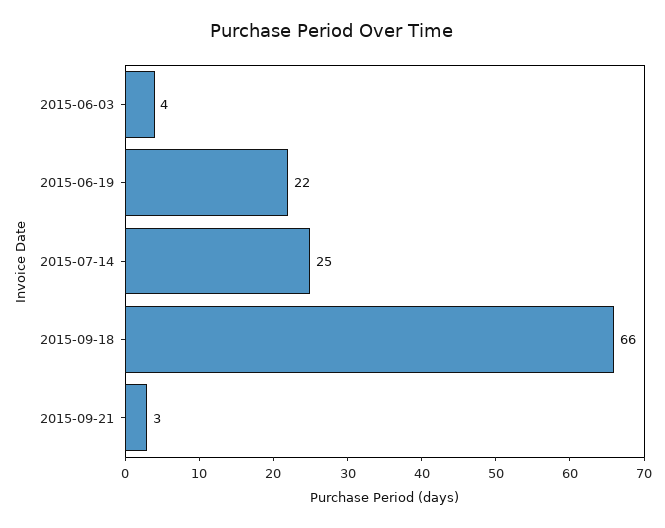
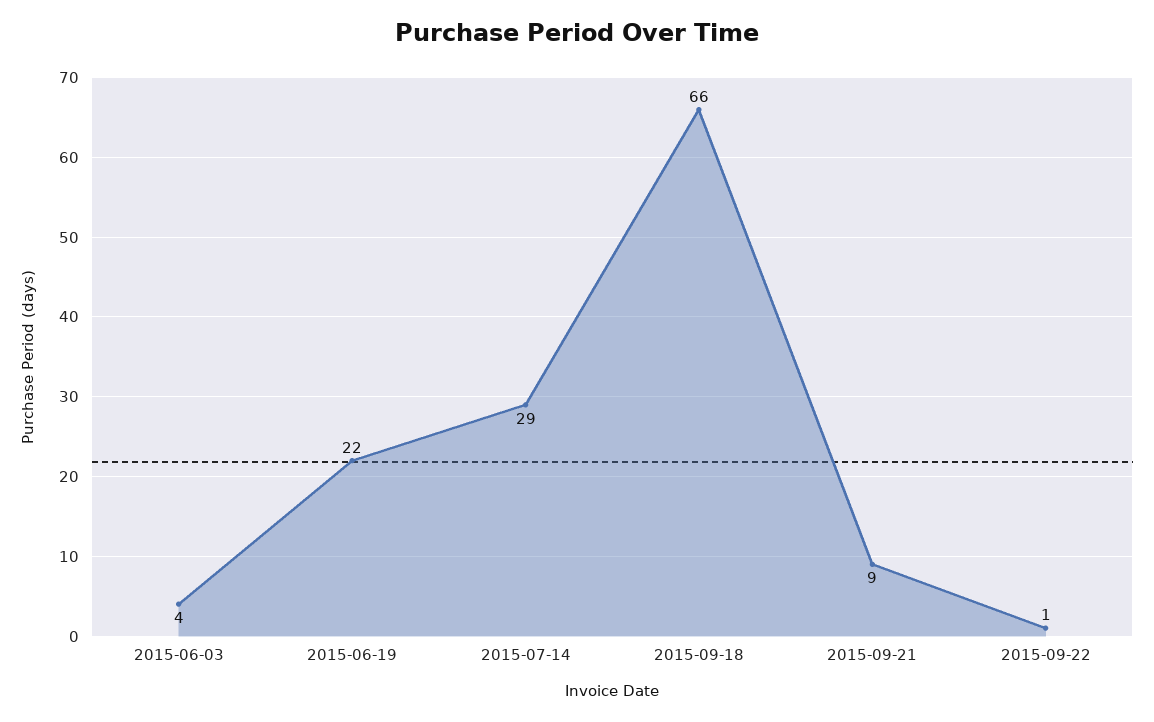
2015-07-14: 25 -> 29
2015-09-21: 3 -> 9
2015-09-22: none -> 1

